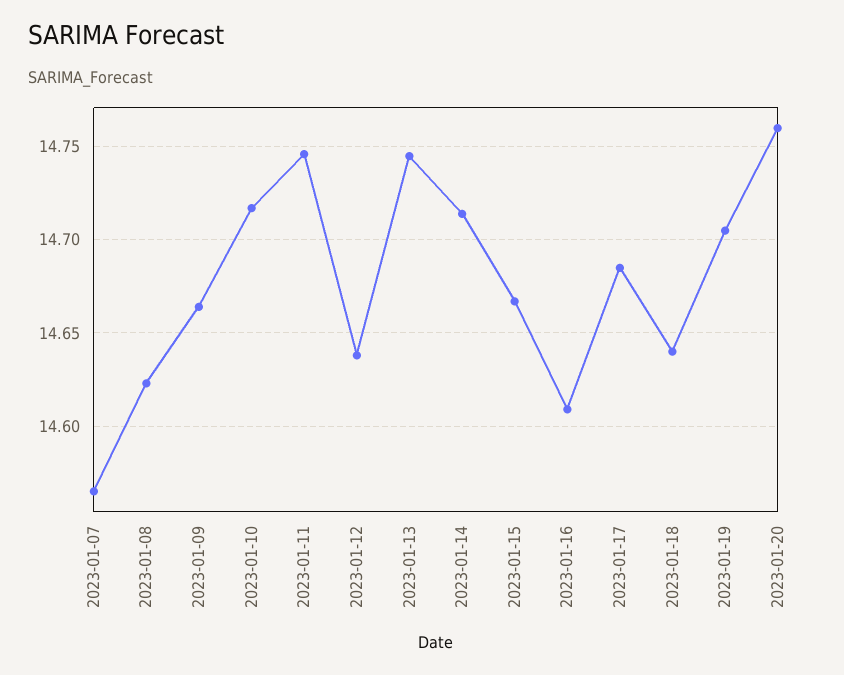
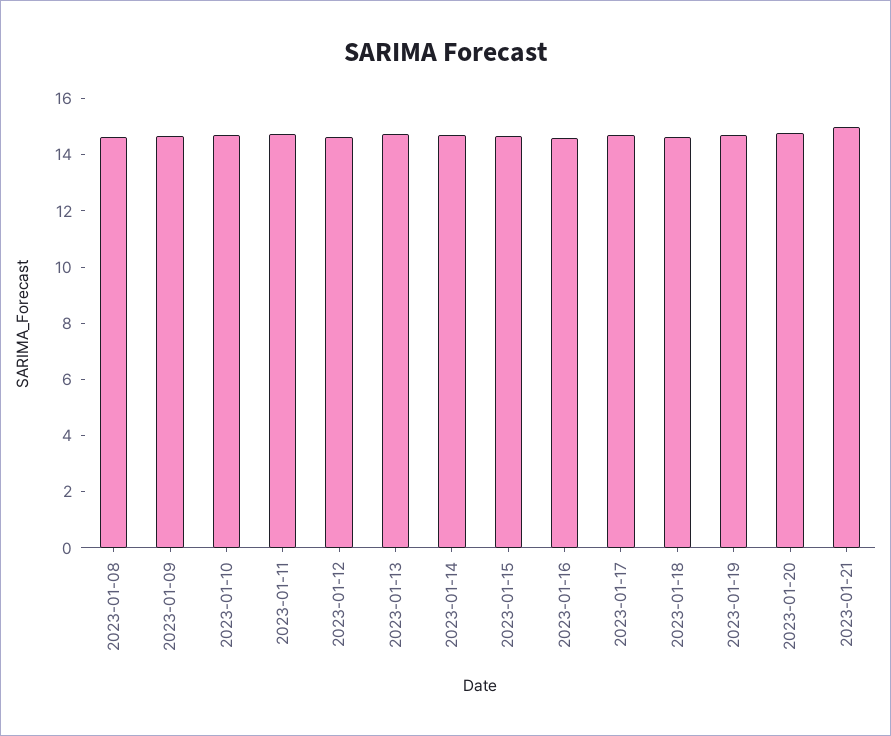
2023-01-07: 14.565 -> none
2023-01-21: none -> 15

